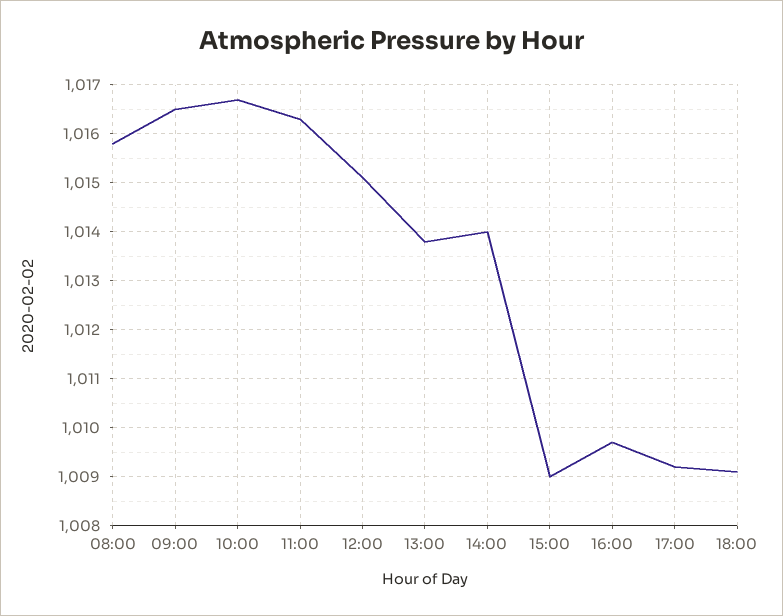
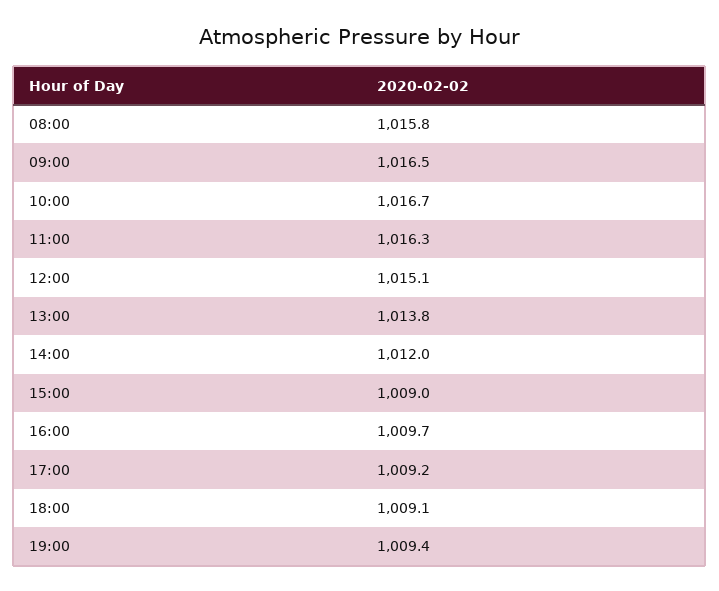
14:00: 1014 -> 1012
19:00: none -> 1009.4

